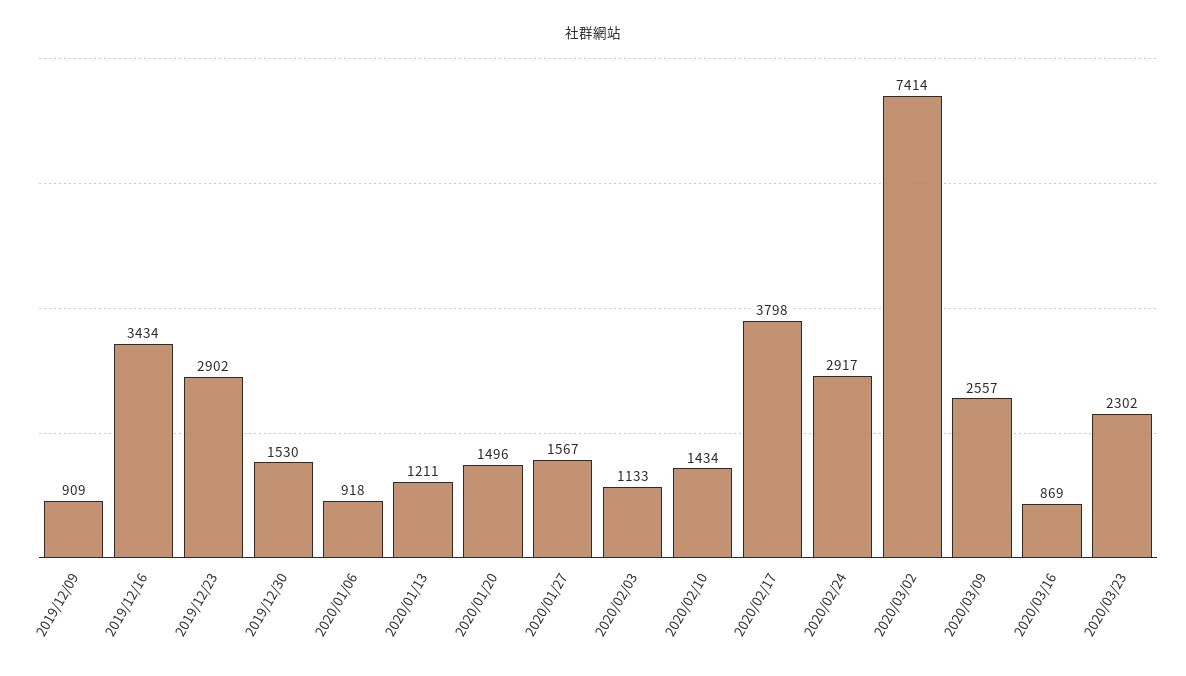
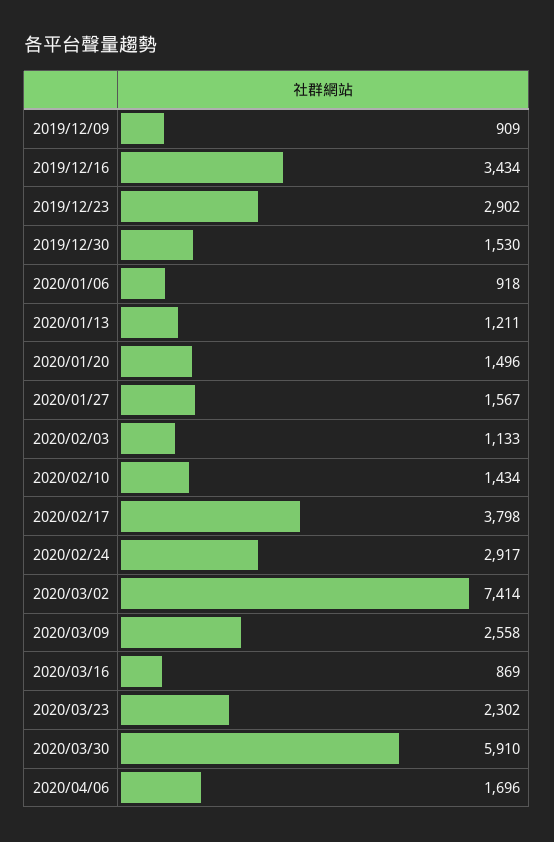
2020/03/09: 2557 -> 2558
2020/03/30: none -> 5910
2020/04/06: none -> 1696

